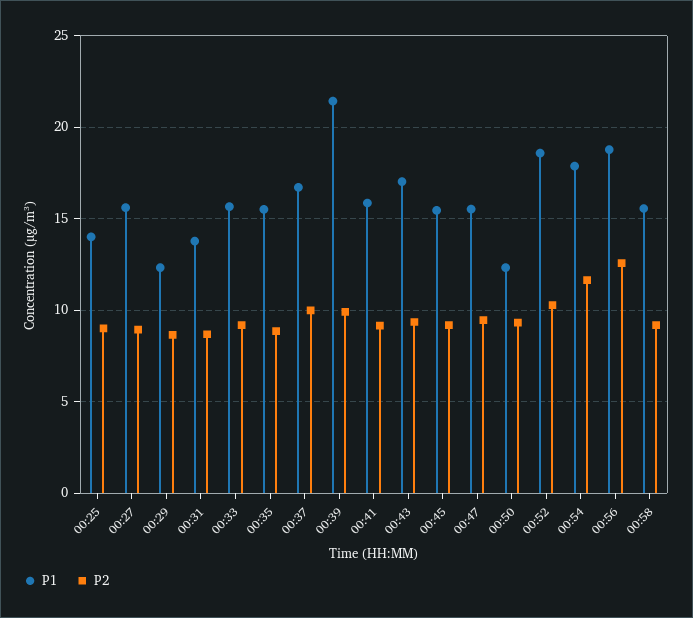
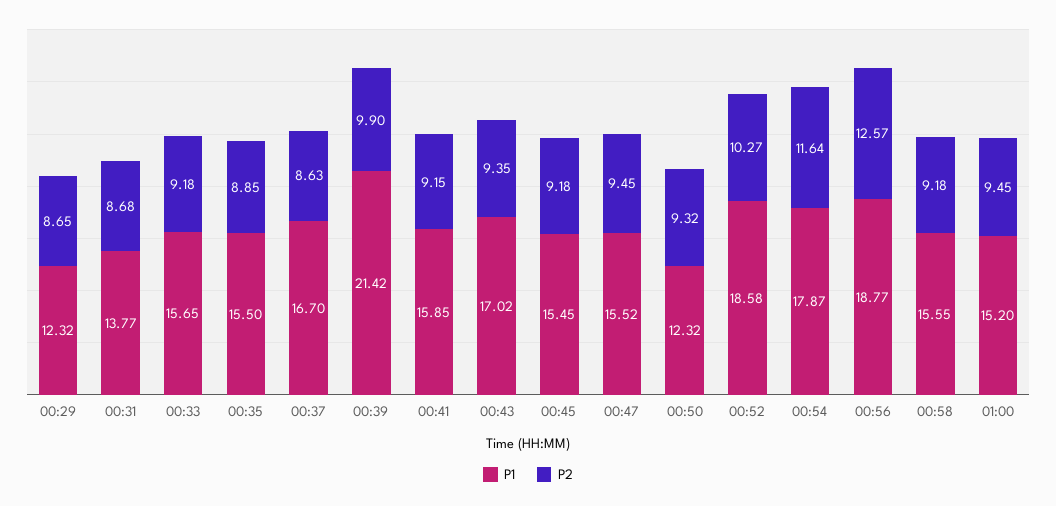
P1, 00:25: 14 -> none
P2, 00:25: 9 -> none
P1, 00:27: 15.5 -> none
P2, 00:27: 9 -> none
P2, 00:37: 10 -> 8.63
P1, 01:00: none -> 15.2
P2, 01:00: none -> 9.45

